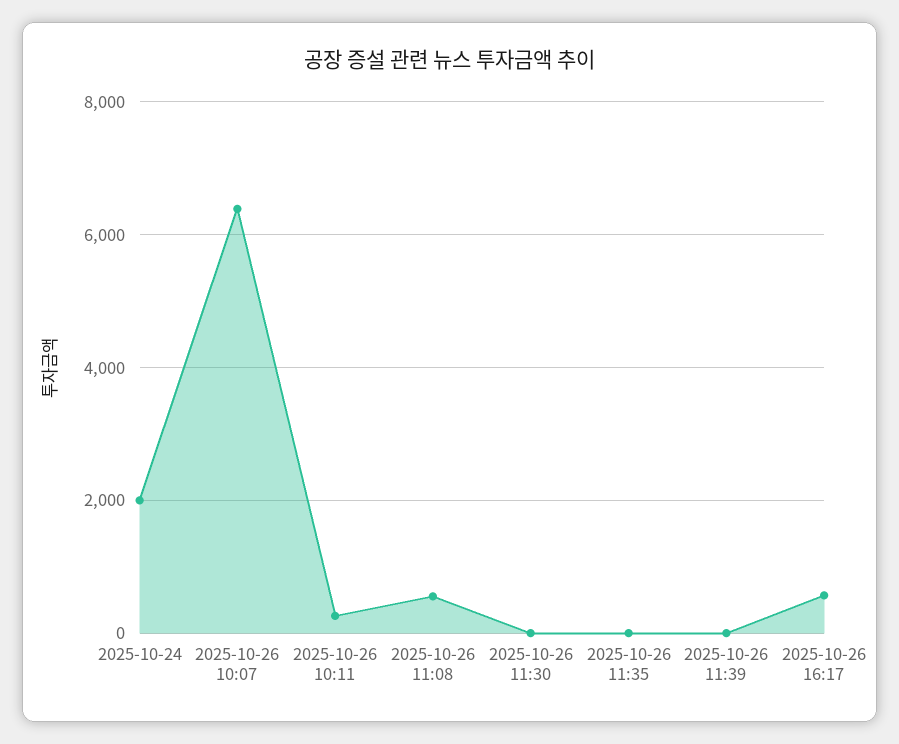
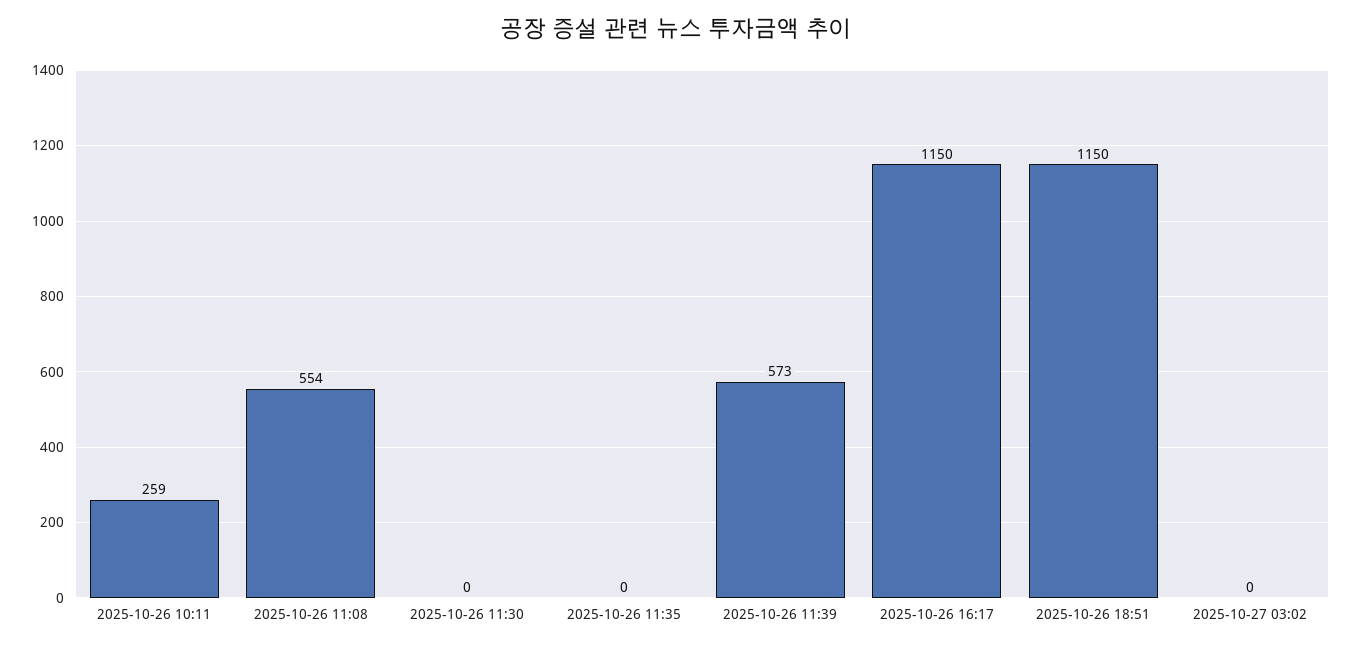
2025-10-24: 2000 -> none
2025-10-26 10:07: 6400 -> none
2025-10-26 11:39: 0 -> 573
2025-10-26 16:17: 600 -> 1150
2025-10-26 18:51: none -> 1150
2025-10-27 03:02: none -> 0

